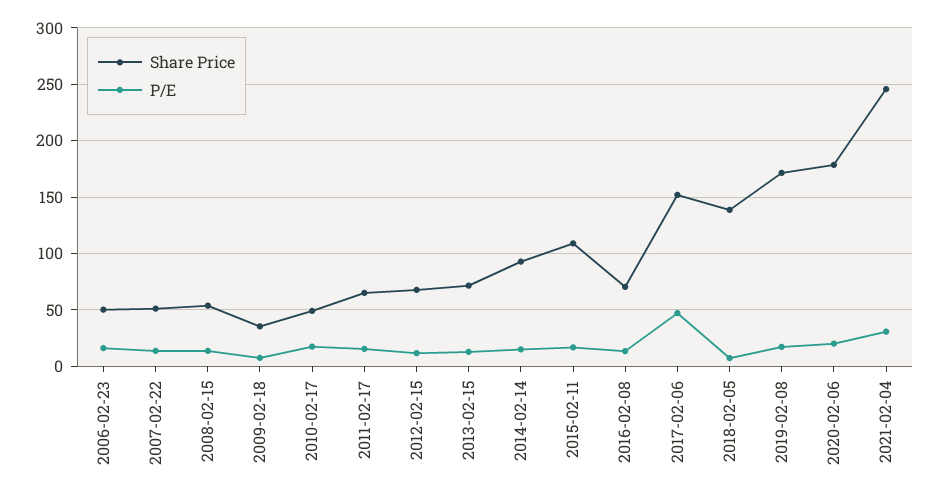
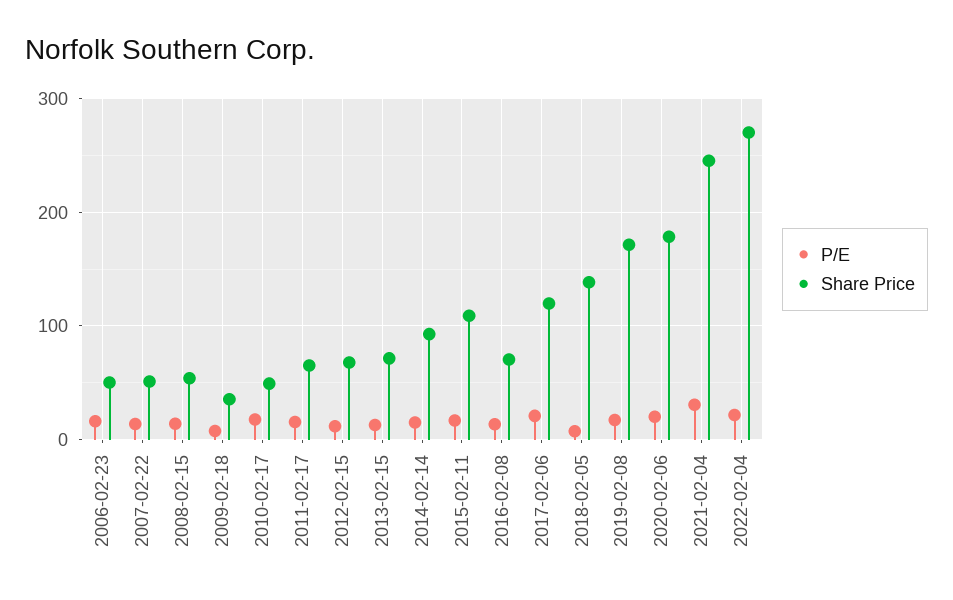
Share Price, 2017-02-06: 150 -> 120
P/E, 2017-02-06: 50 -> 20
P/E, 2022-02-04: none -> 20
Share Price, 2022-02-04: none -> 270

